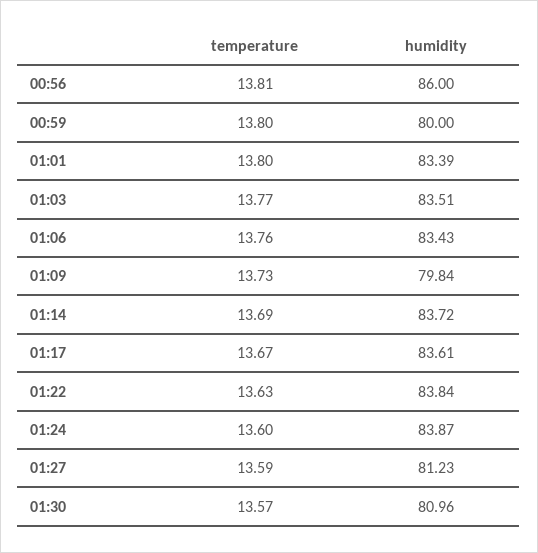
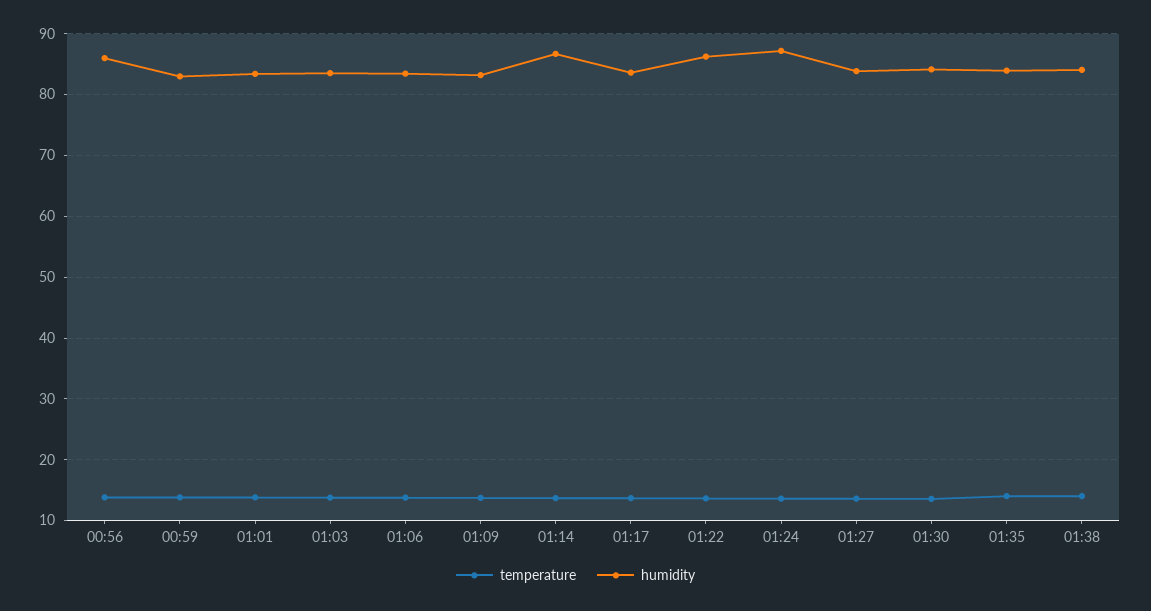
humidity, 00:59: 80 -> 83
humidity, 01:09: 79.84 -> 83
humidity, 01:14: 83.72 -> 87
humidity, 01:22: 83.84 -> 86
humidity, 01:24: 83.87 -> 87
humidity, 01:27: 81.23 -> 84
humidity, 01:30: 80.96 -> 84
temperature, 01:35: none -> 14
humidity, 01:35: none -> 84
temperature, 01:38: none -> 14
humidity, 01:38: none -> 84

